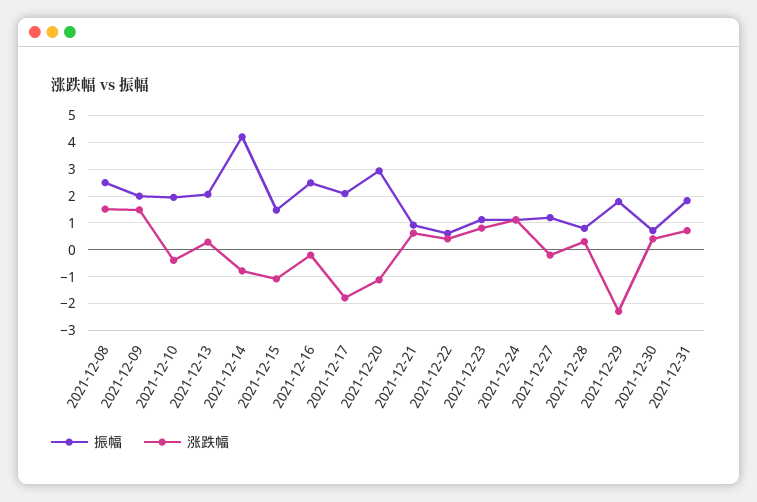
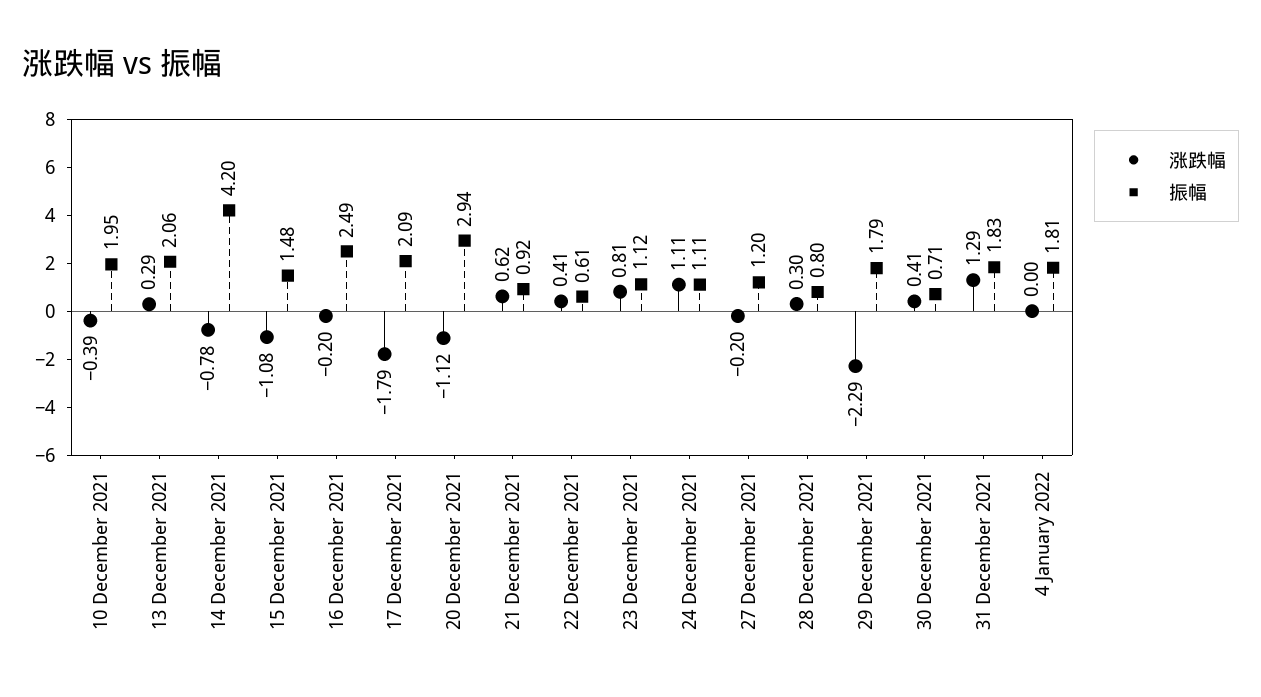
振幅, 2021-12-08: 2.5 -> none
涨跌幅, 2021-12-08: 1.5 -> none
振幅, 2021-12-09: 2 -> none
涨跌幅, 2021-12-09: 1.5 -> none
涨跌幅, 2021-12-31: 0.75 -> 1.29
涨跌幅, 4 January 2022: none -> 0
振幅, 4 January 2022: none -> 1.81

